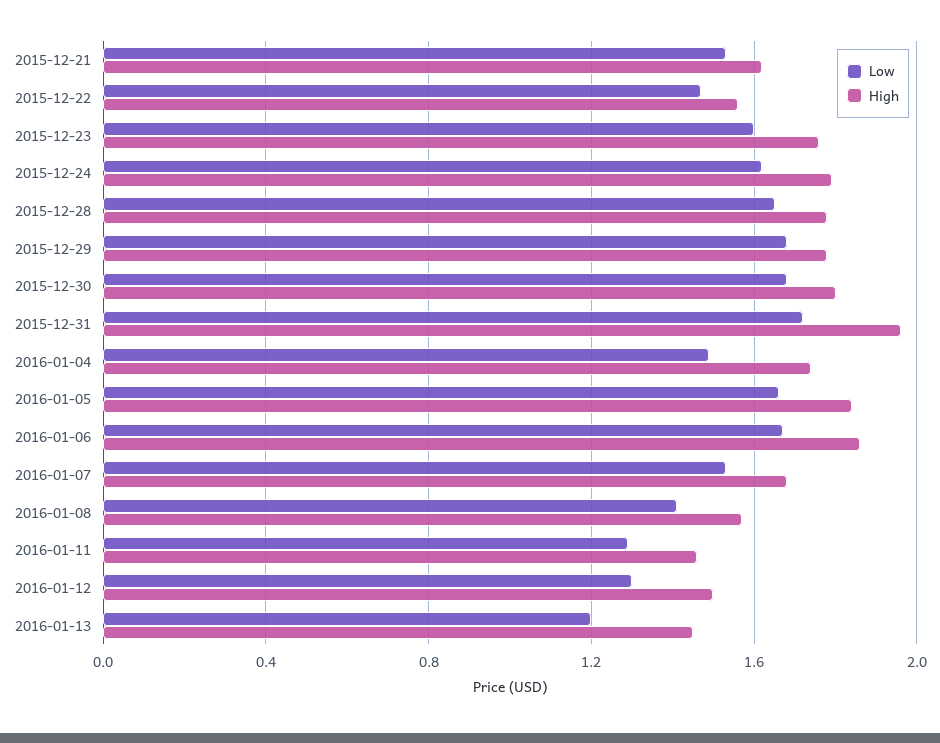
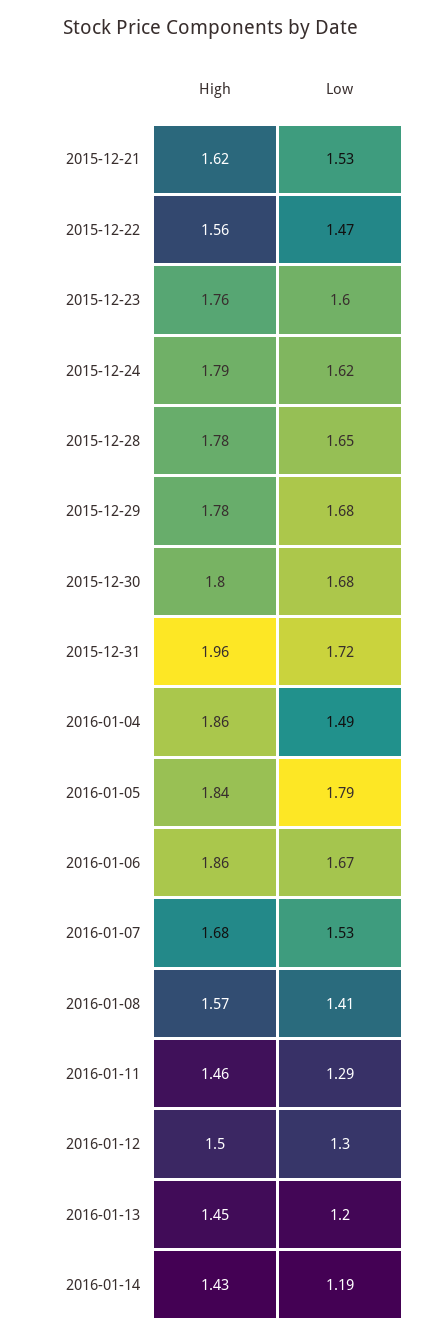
High, 2016-01-04: 1.75 -> 1.86
Low, 2016-01-05: 1.65 -> 1.79
High, 2016-01-14: none -> 1.43
Low, 2016-01-14: none -> 1.19

